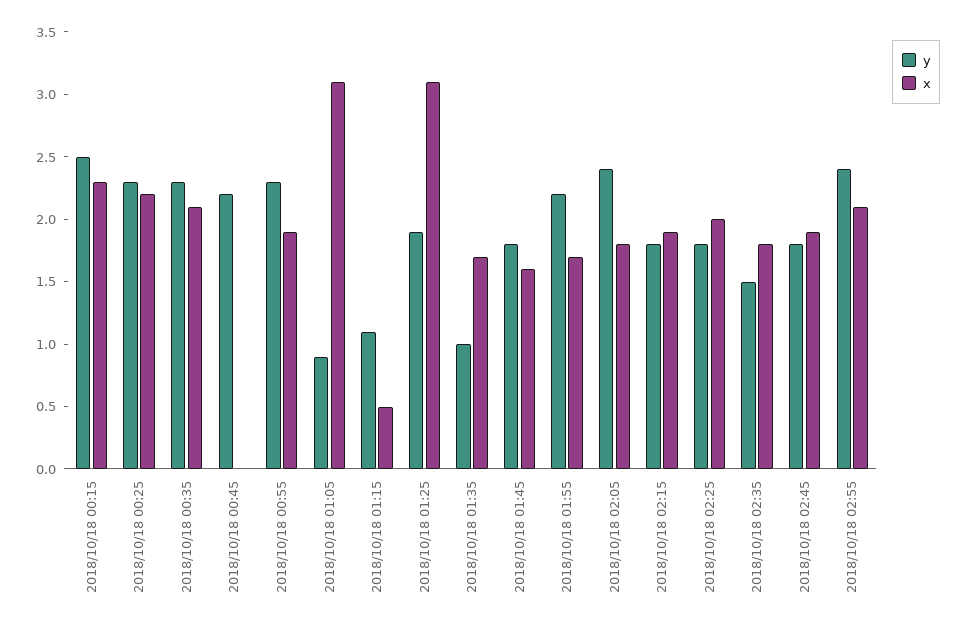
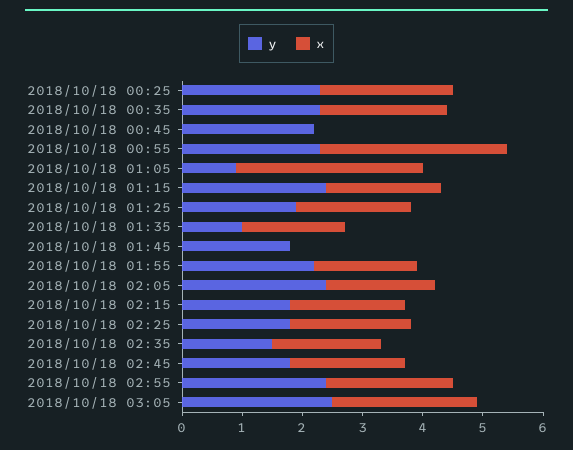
y, 2018/10/18 00:15: 2.5 -> none
x, 2018/10/18 00:15: 2.3 -> none
x, 2018/10/18 00:55: 1.9 -> 3
y, 2018/10/18 01:15: 1.1 -> 2.5
x, 2018/10/18 01:15: 0.5 -> 2
x, 2018/10/18 01:25: 3.1 -> 2
x, 2018/10/18 01:45: 1.6 -> 0
y, 2018/10/18 03:05: none -> 2.5
x, 2018/10/18 03:05: none -> 2.5

